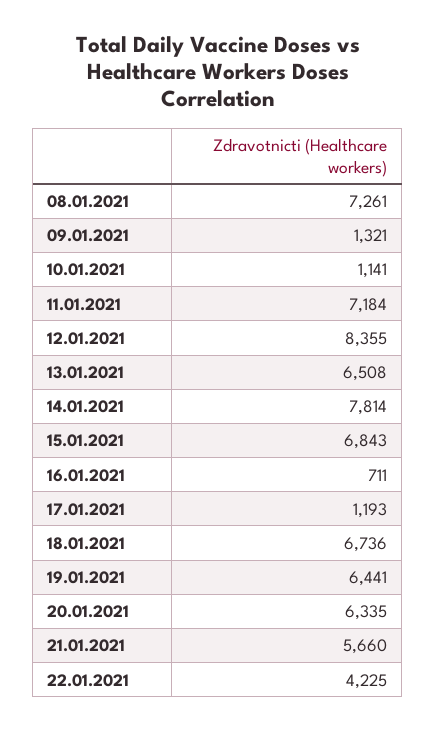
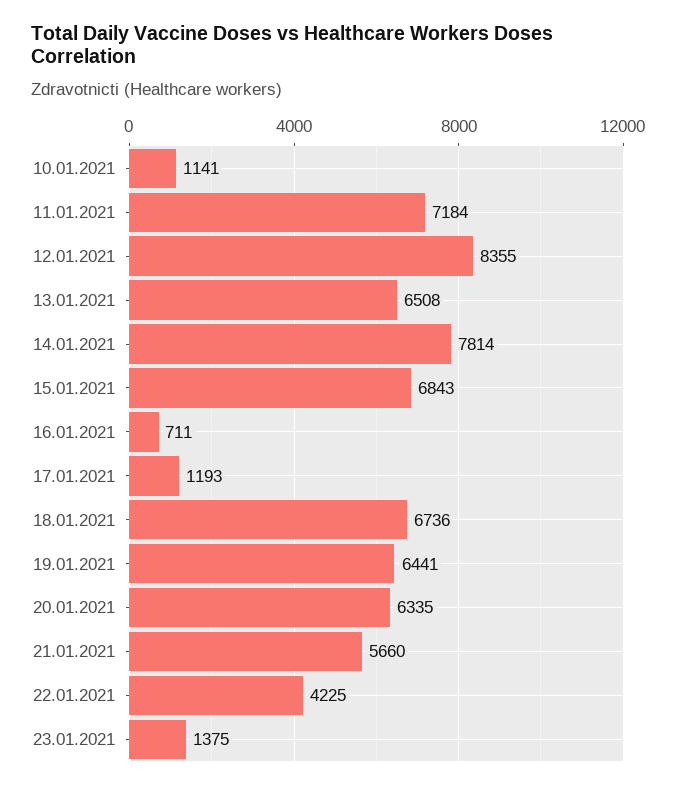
08.01.2021: 7261 -> none
09.01.2021: 1321 -> none
23.01.2021: none -> 1375

